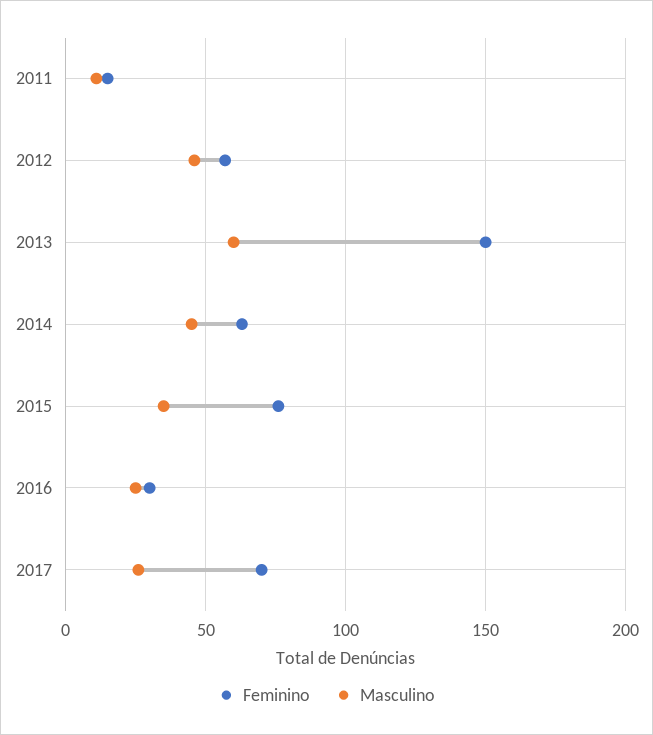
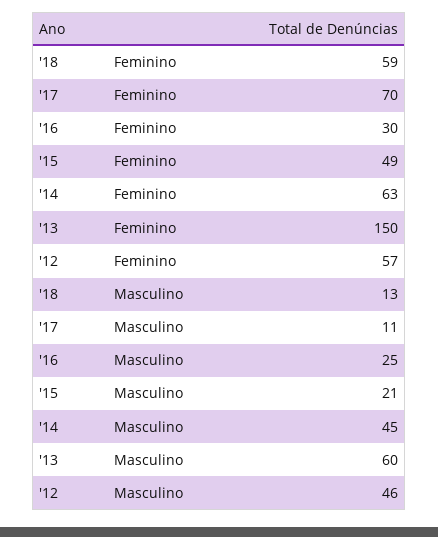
Feminino, 2011: 15 -> none
Masculino, 2011: 10 -> none
Feminino, 2015: 75 -> 49
Masculino, 2015: 35 -> 21
Masculino, 2017: 25 -> 11
Feminino, '18: none -> 59
Masculino, '18: none -> 13

